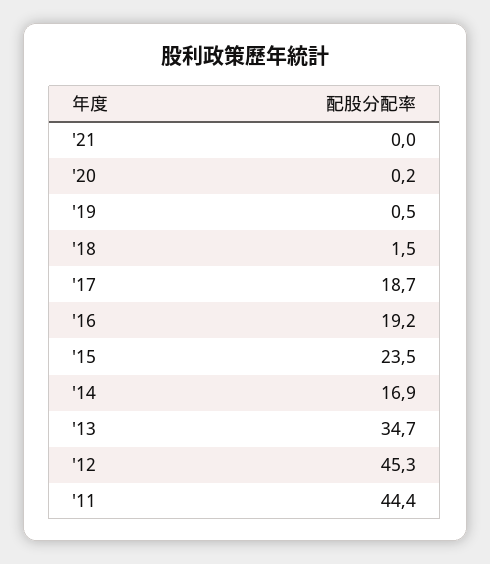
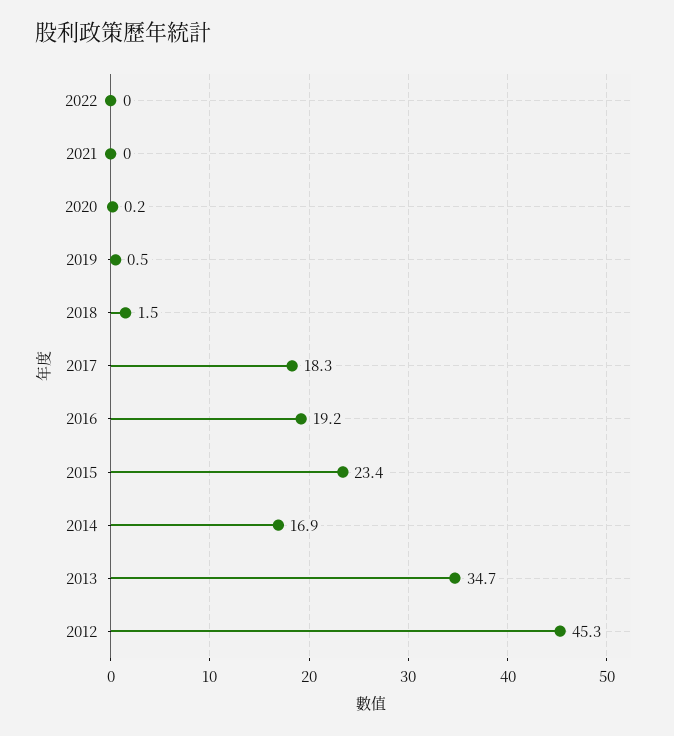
'17: 18.7 -> 18.3
'15: 23.5 -> 23.4
'11: 44.4 -> none
2022: none -> 0

